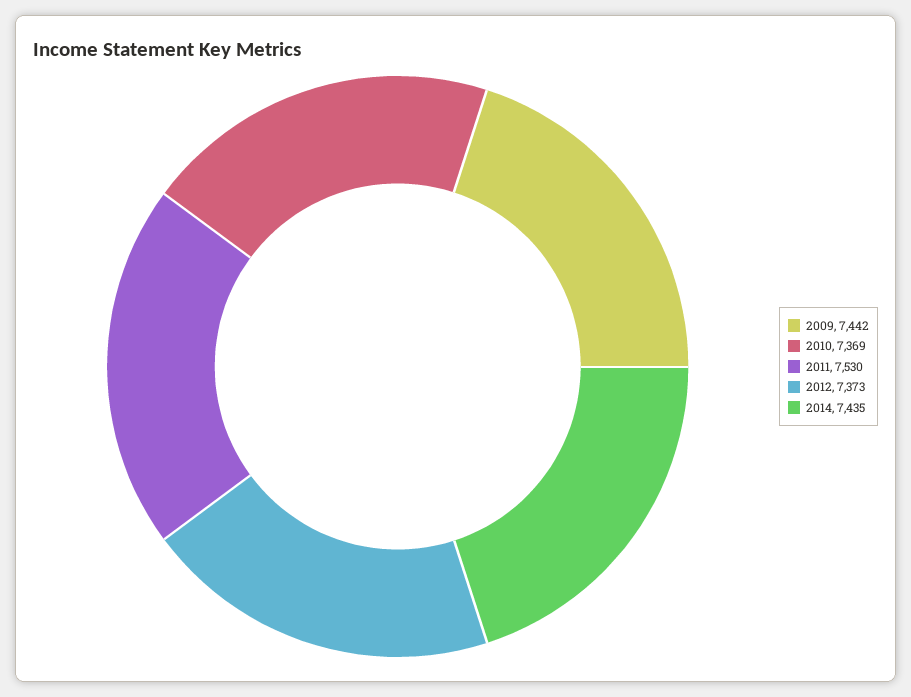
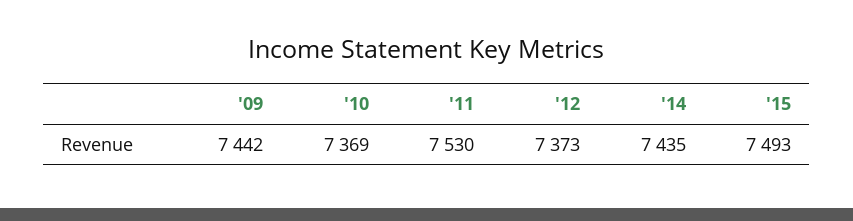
'15: none -> 7493

